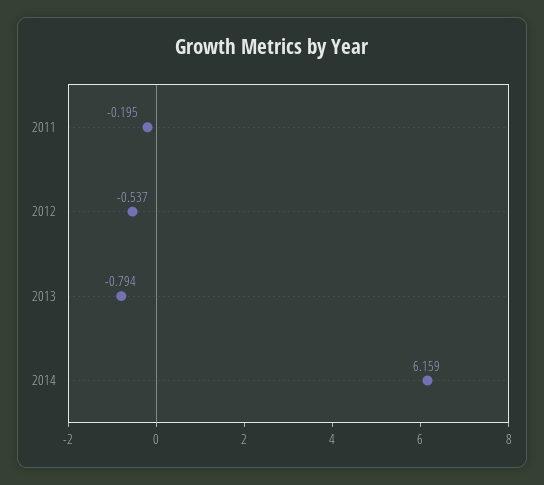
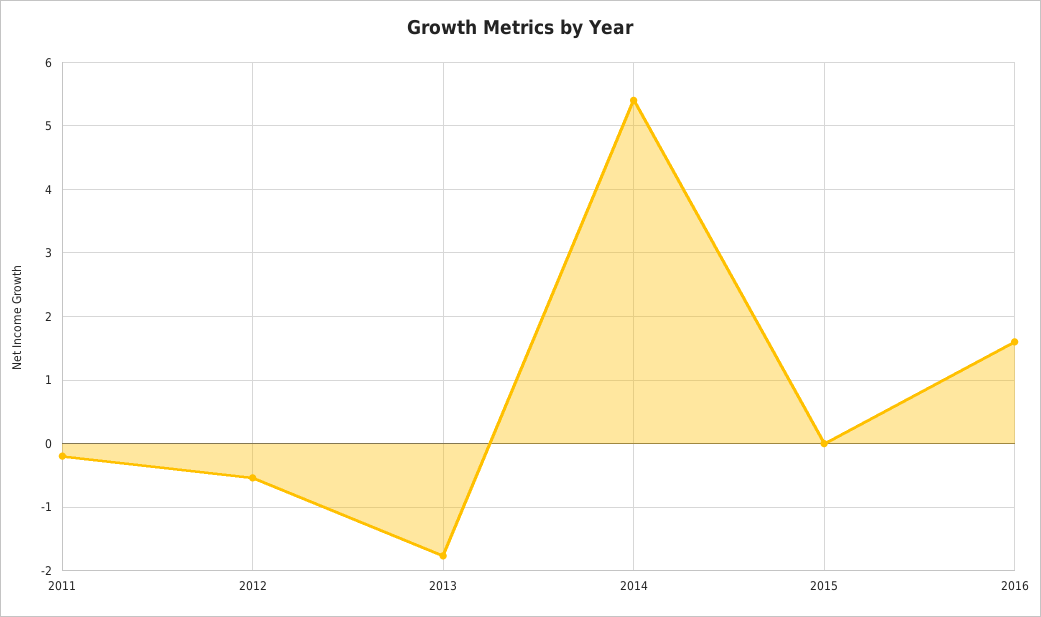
2013: -0.794 -> -1.8
2014: 6.159 -> 5.4
2015: none -> 0
2016: none -> 1.6

